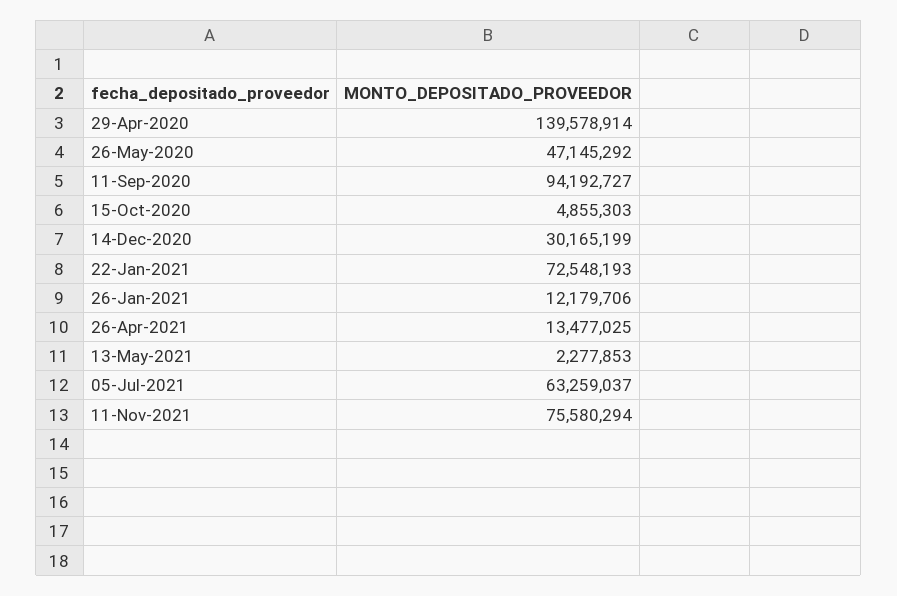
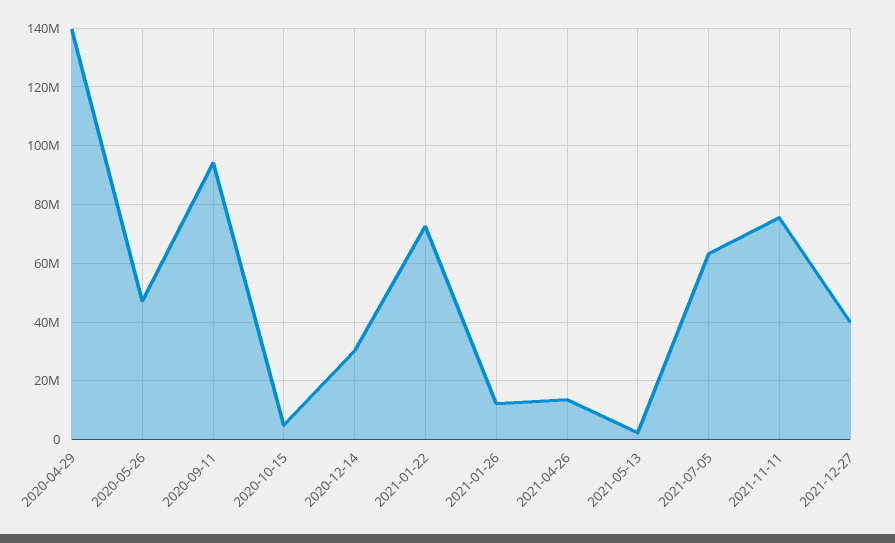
2021-12-27: none -> 40000000

